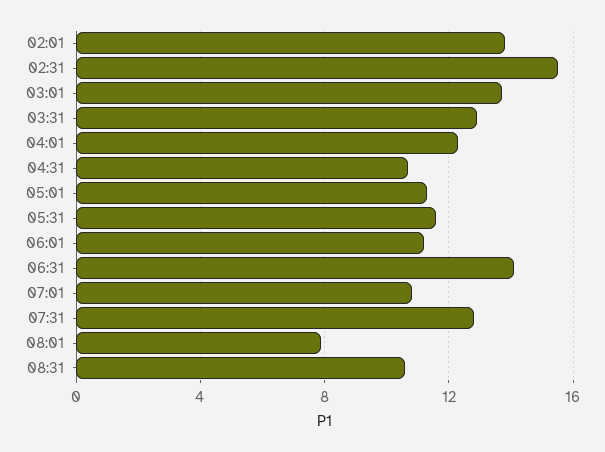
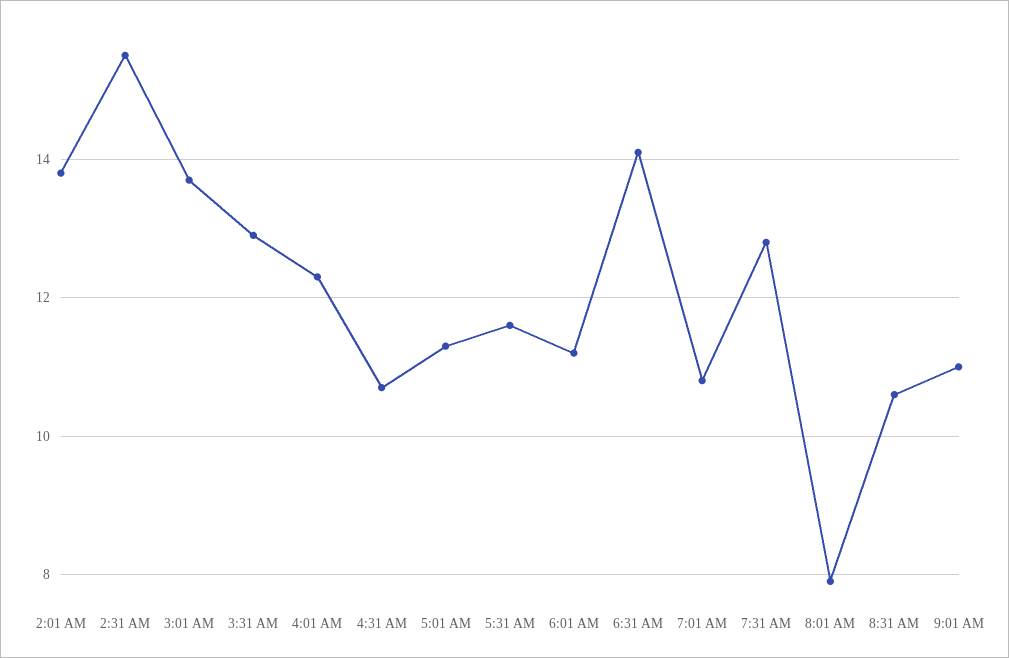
9:01 AM: none -> 11

